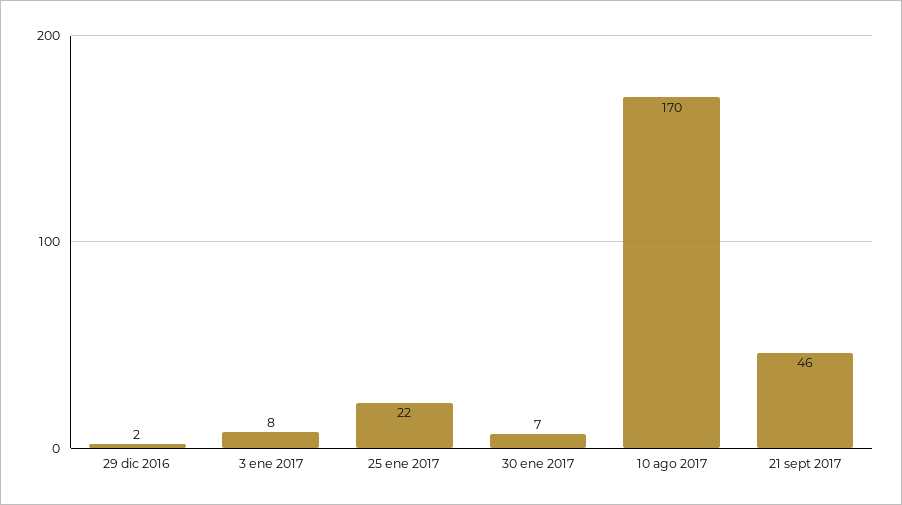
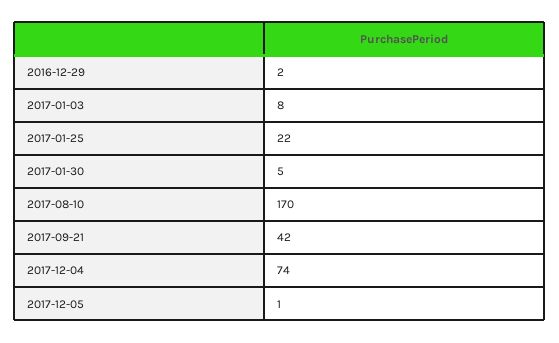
30 ene 2017: 7 -> 5
21 sept 2017: 46 -> 42
2017-12-04: none -> 74
2017-12-05: none -> 1

